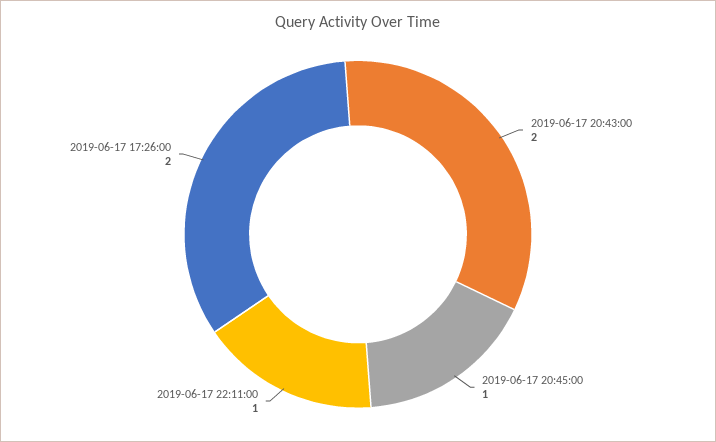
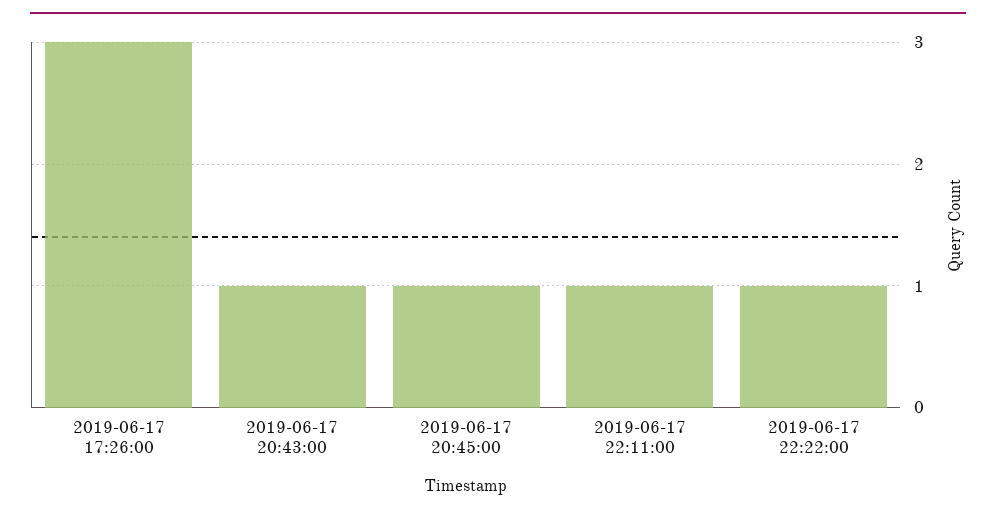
2019-06-17 20:43:00: 2 -> 1
2019-06-17 17:26:00: 2 -> 3
2019-06-17 22:22:00: none -> 1

